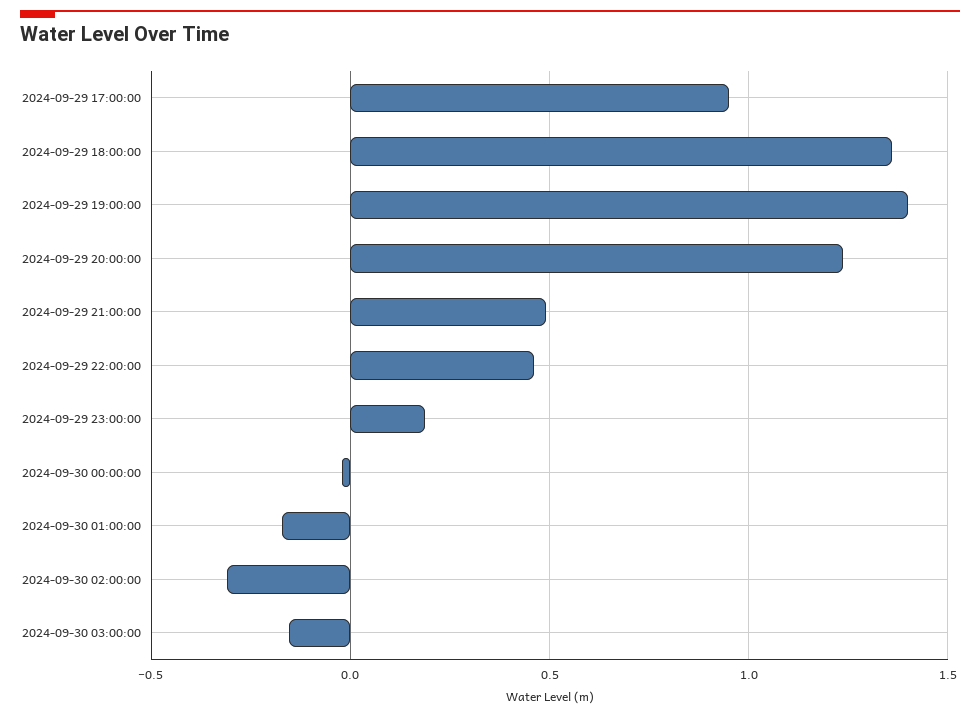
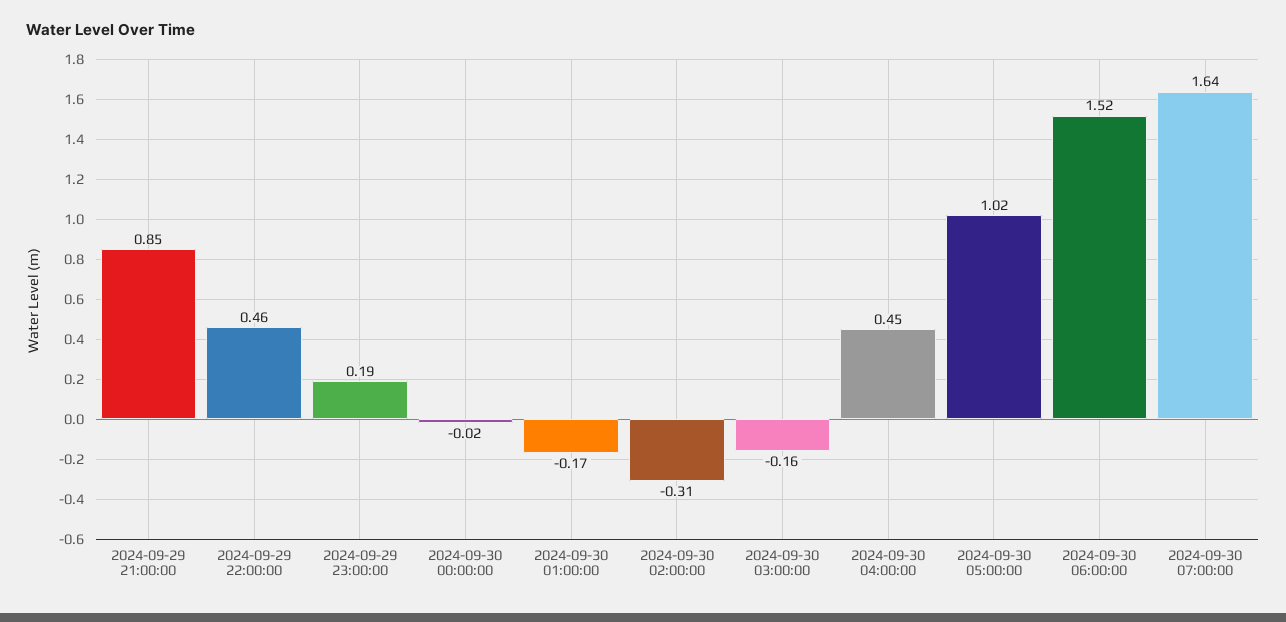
2024-09-29 17:00:00: 0.95 -> none
2024-09-29 18:00:00: 1.35 -> none
2024-09-29 19:00:00: 1.4 -> none
2024-09-29 20:00:00: 1.25 -> none
2024-09-29 21:00:00: 0.5 -> 0.85
2024-09-30 04:00:00: none -> 0.45
2024-09-30 05:00:00: none -> 1.02
2024-09-30 06:00:00: none -> 1.52
2024-09-30 07:00:00: none -> 1.64

